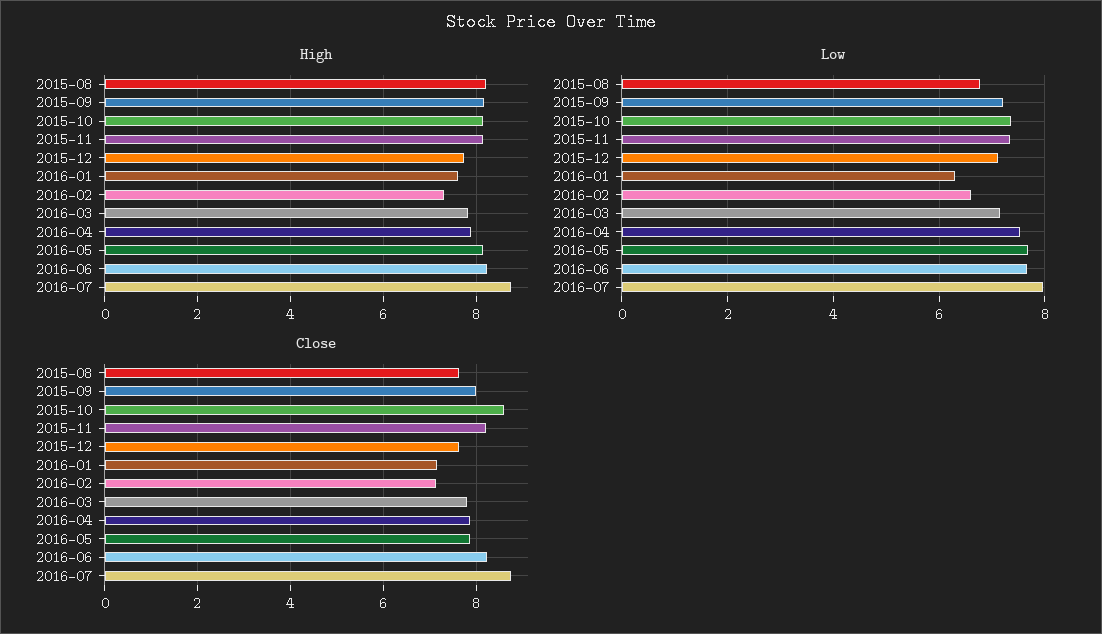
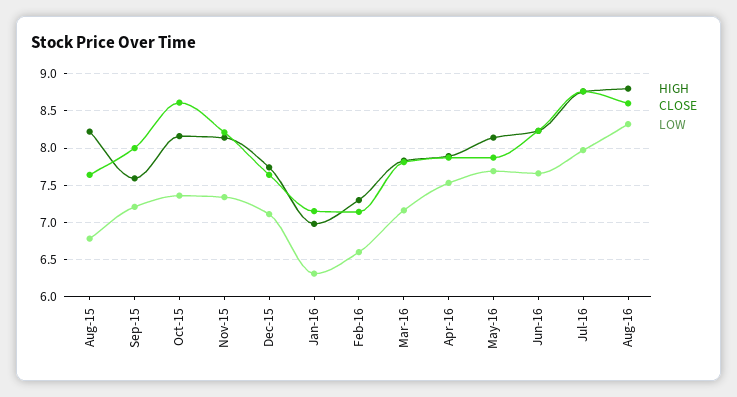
High, 2015-09: 8.2 -> 7.6
High, 2016-01: 7.6 -> 7
High, Aug-16: none -> 8.8
Close, Aug-16: none -> 8.6
Low, Aug-16: none -> 8.3

